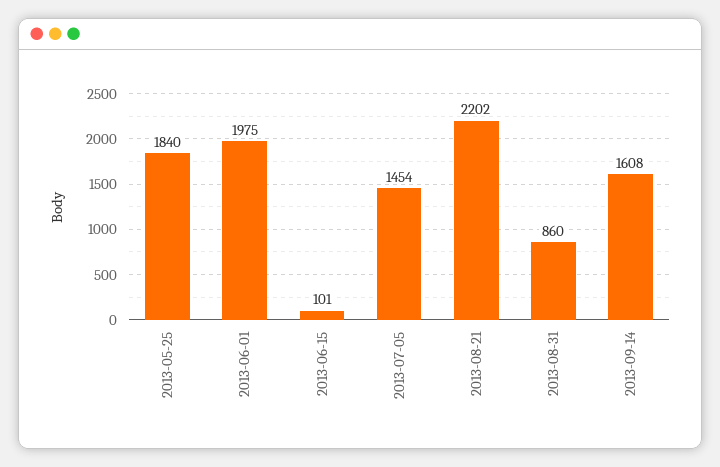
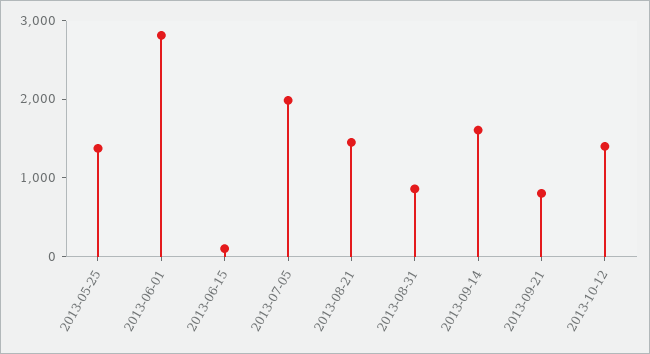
2013-05-25: 1840 -> 1400
2013-06-01: 1975 -> 2800
2013-07-05: 1454 -> 2000
2013-08-21: 2202 -> 1400
2013-09-21: none -> 800
2013-10-12: none -> 1400

